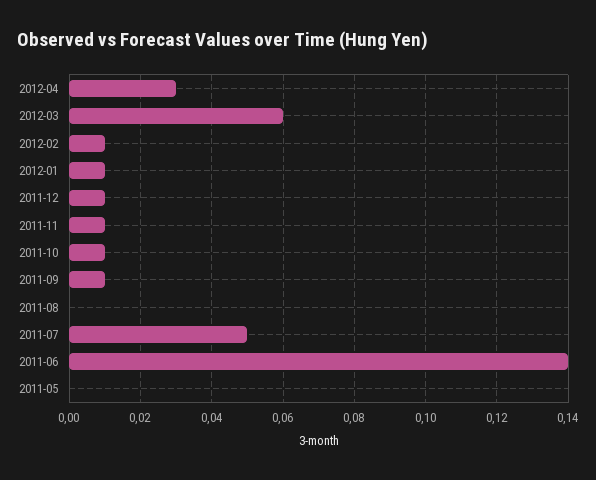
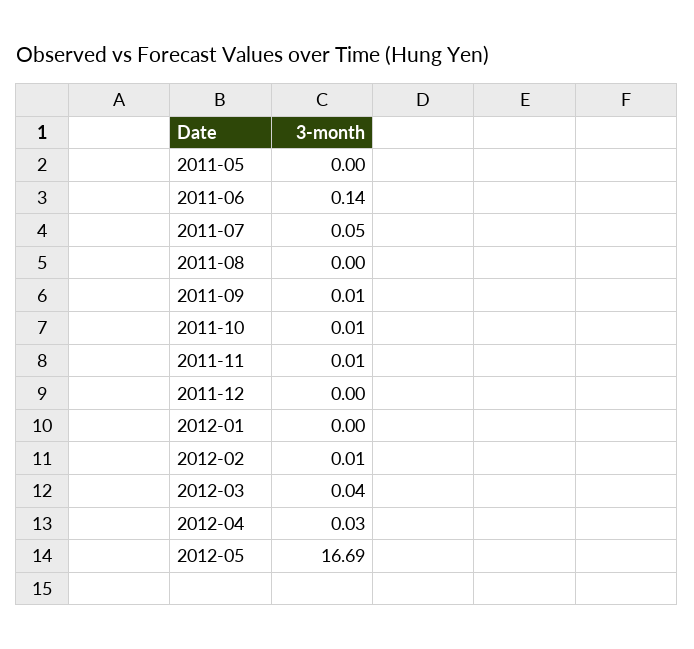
2012-03: 0.06 -> 0.04
2012-01: 0.01 -> 0
2011-12: 0.01 -> 0
2012-05: none -> 16.69

